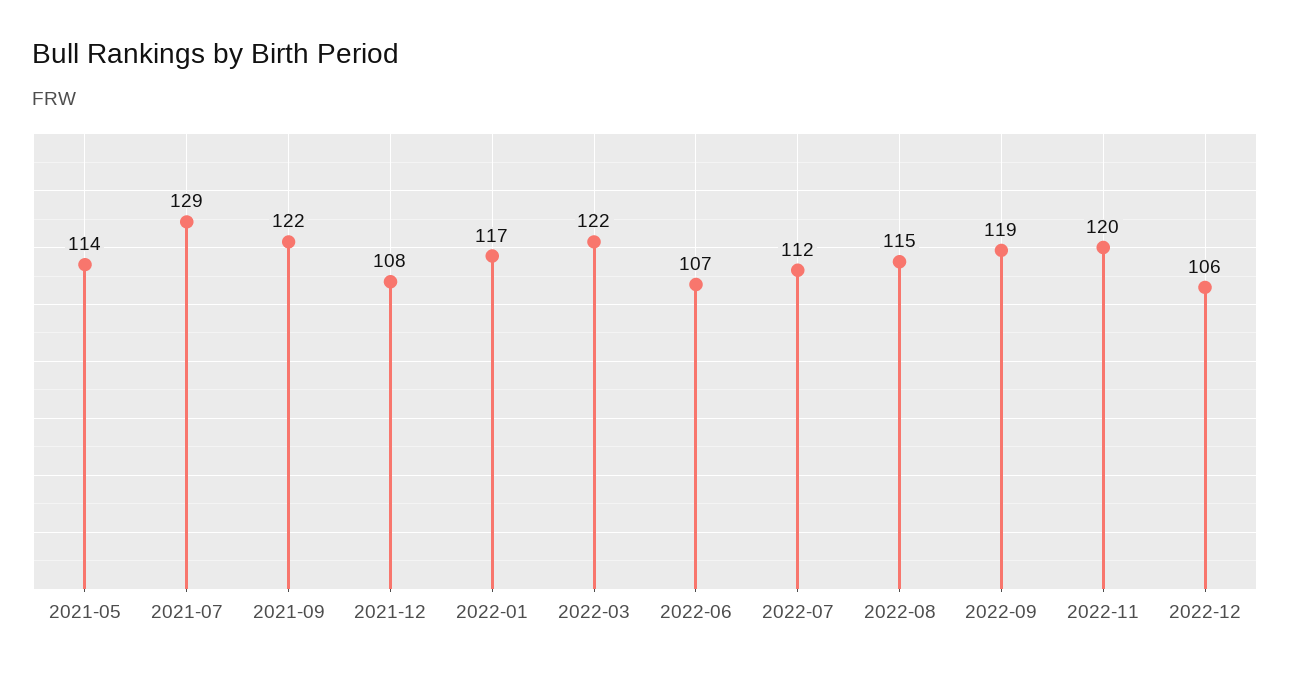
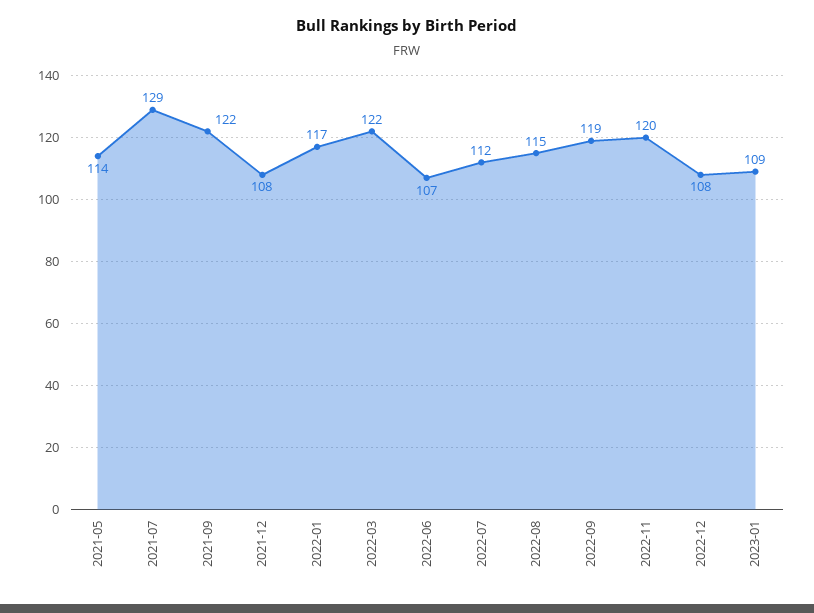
2022-12: 106 -> 108
2023-01: none -> 109

